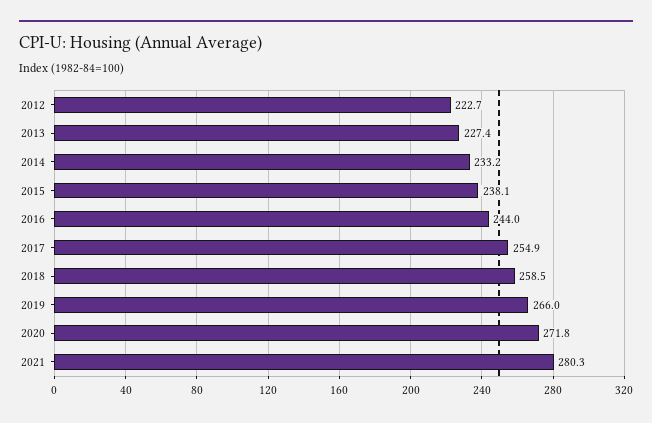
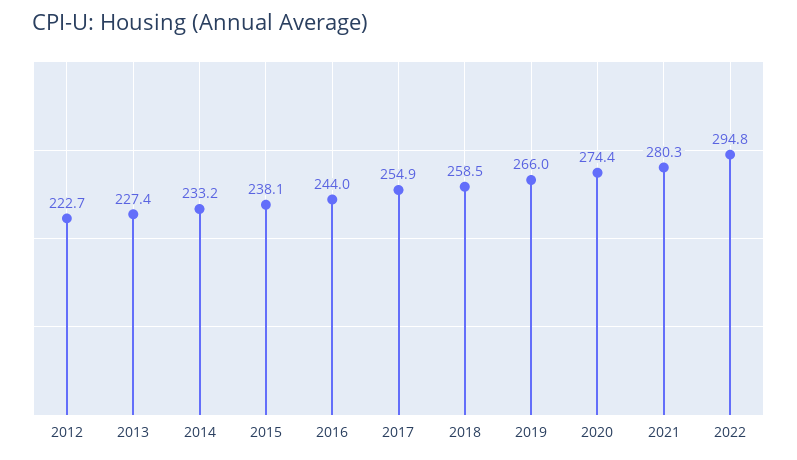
2020: 271.8 -> 274.4
2022: none -> 294.8

